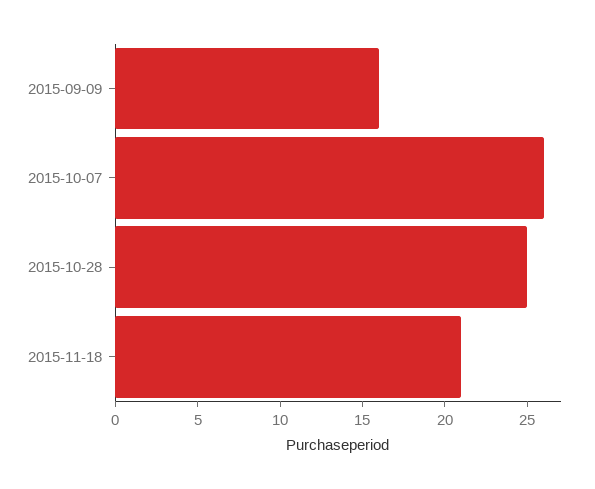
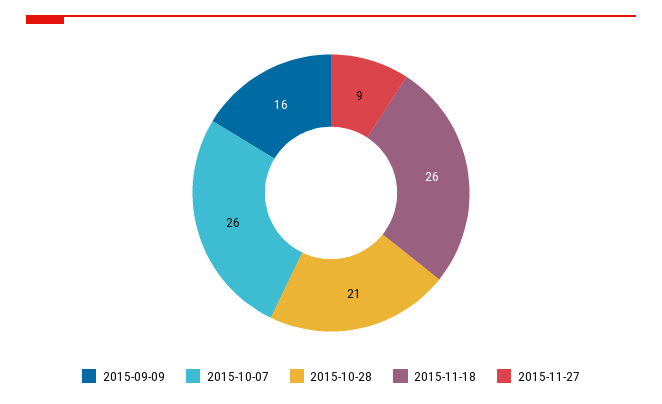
2015-10-28: 25 -> 21
2015-11-18: 21 -> 26
2015-11-27: none -> 9

